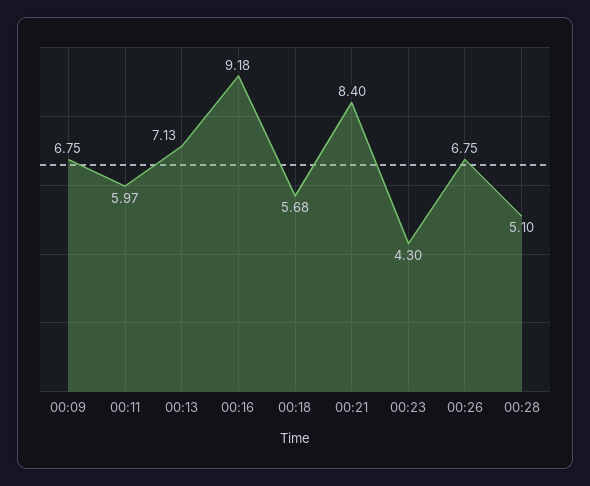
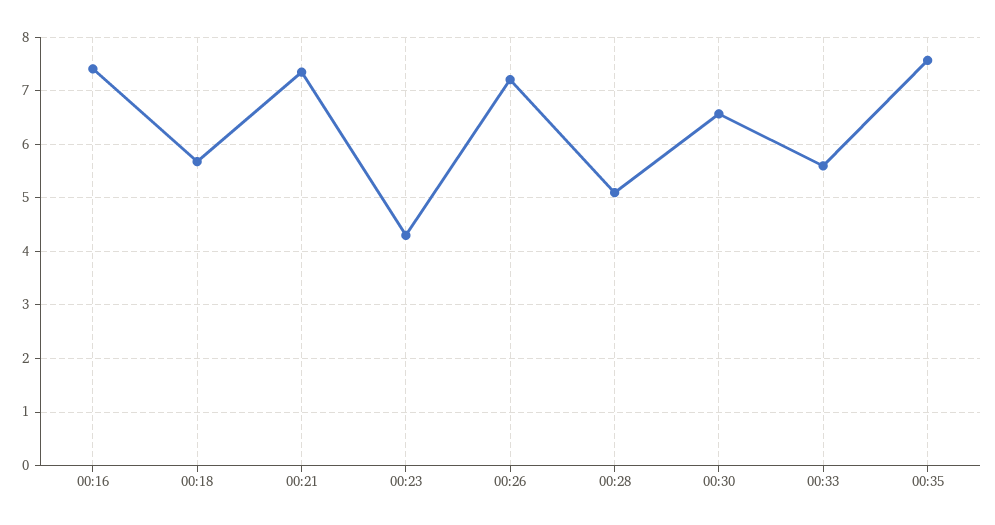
00:09: 6.75 -> none
00:11: 5.97 -> none
00:13: 7.13 -> none
00:16: 9.18 -> 7.4
00:21: 8.4 -> 7.4
00:26: 6.75 -> 7.2
00:30: none -> 6.6
00:33: none -> 5.6
00:35: none -> 7.6

